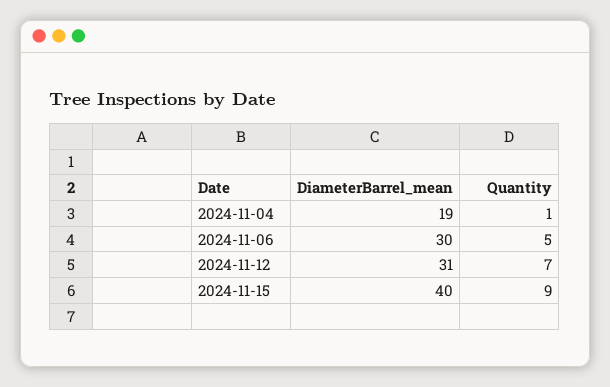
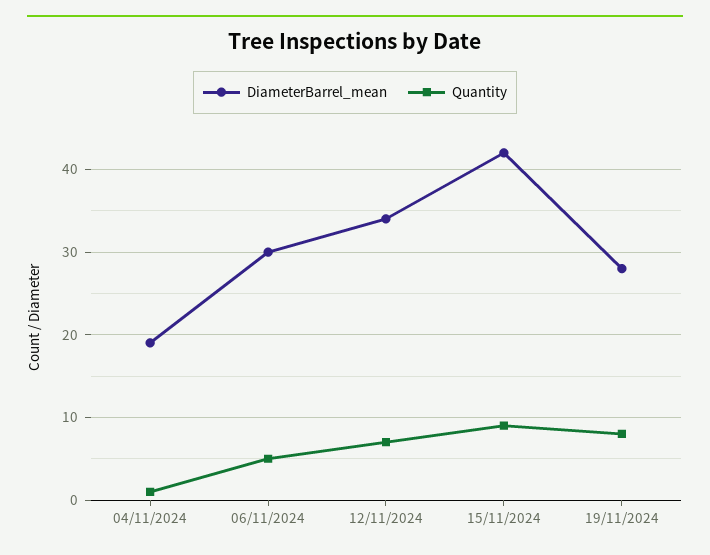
DiameterBarrel_mean, 2024-11-12: 31 -> 34
DiameterBarrel_mean, 2024-11-15: 40 -> 42
DiameterBarrel_mean, 19/11/2024: none -> 28
Quantity, 19/11/2024: none -> 8

